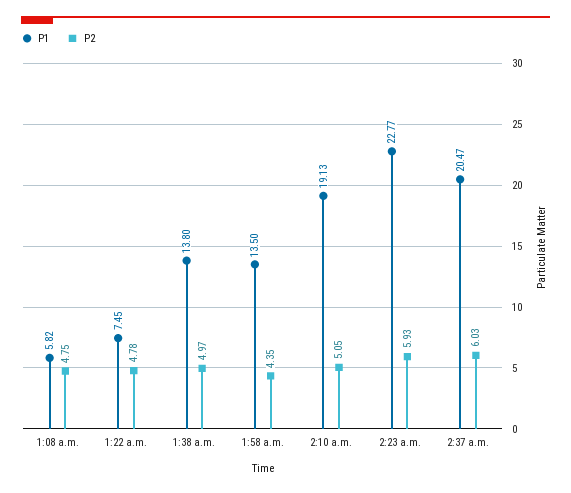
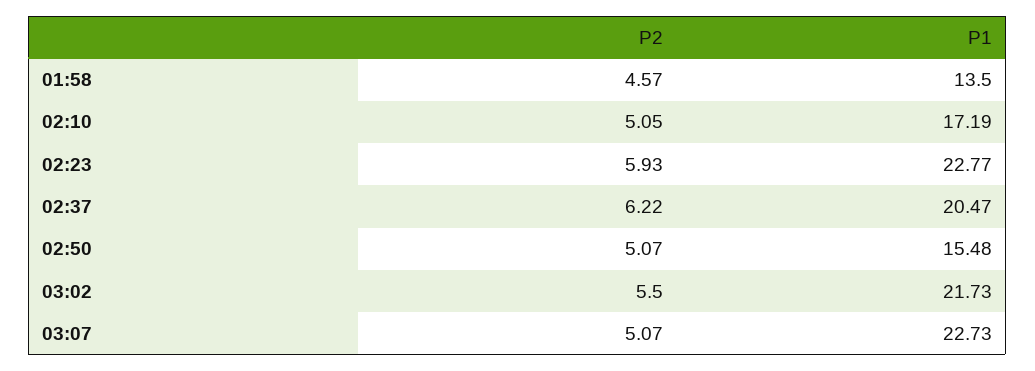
P1, 1:08 a.m.: 5.82 -> none
P2, 1:08 a.m.: 4.75 -> none
P1, 1:22 a.m.: 7.45 -> none
P2, 1:22 a.m.: 4.78 -> none
P1, 1:38 a.m.: 13.8 -> none
P2, 1:38 a.m.: 4.97 -> none
P2, 1:58 a.m.: 4.35 -> 4.57
P1, 2:10 a.m.: 19.13 -> 17.19
P2, 2:37 a.m.: 6.03 -> 6.22
P2, 02:50: none -> 5.07
P1, 02:50: none -> 15.48
P2, 03:02: none -> 5.5
P1, 03:02: none -> 21.73
P2, 03:07: none -> 5.07
P1, 03:07: none -> 22.73

